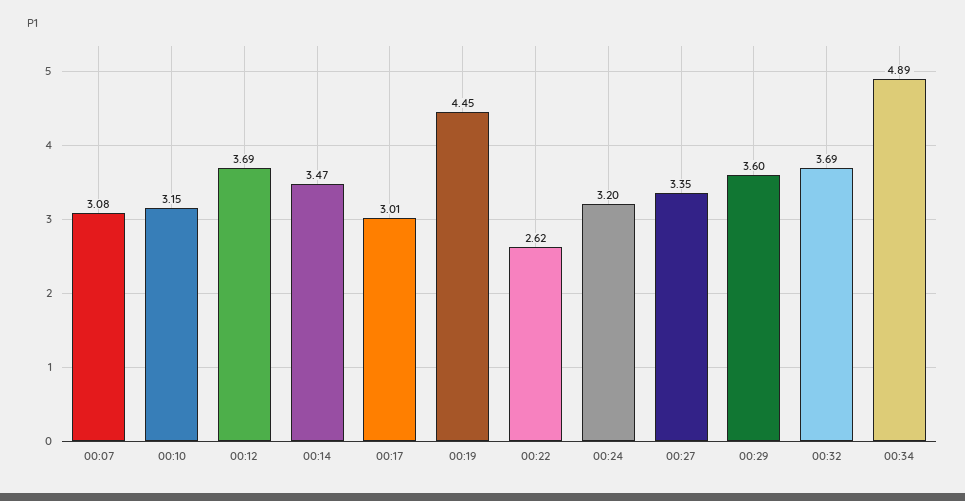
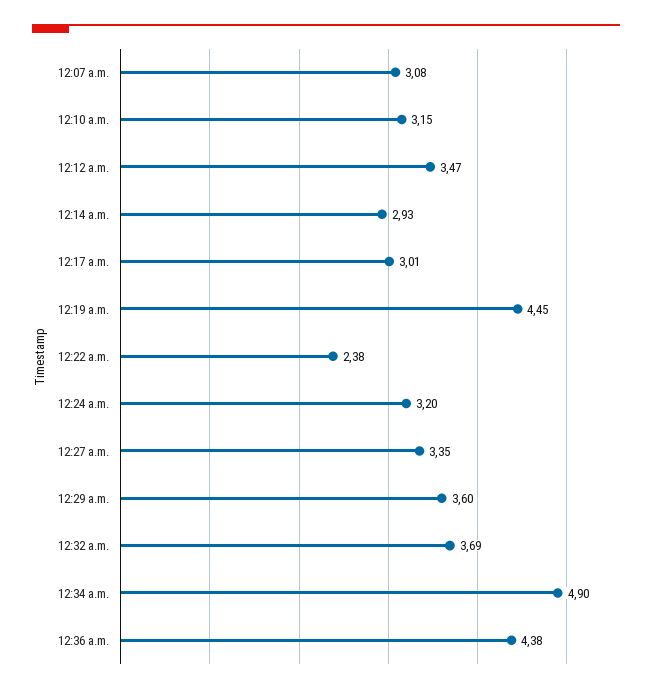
00:12: 3.69 -> 3.47
00:14: 3.47 -> 2.93
00:22: 2.62 -> 2.38
00:34: 4.89 -> 4.9
12:36 a.m.: none -> 4.38

